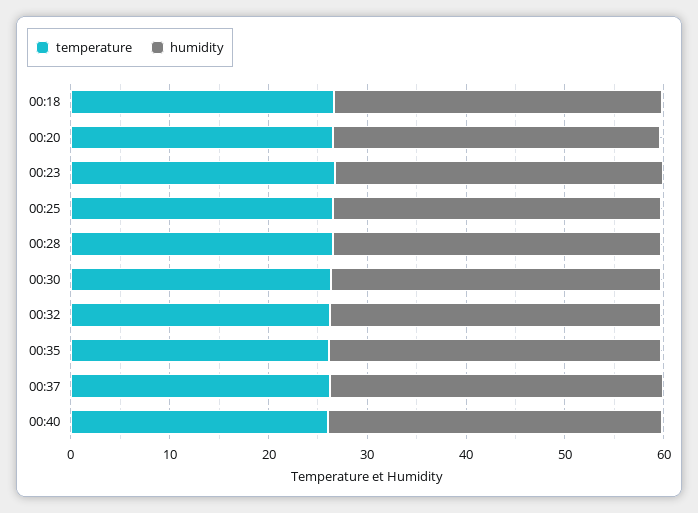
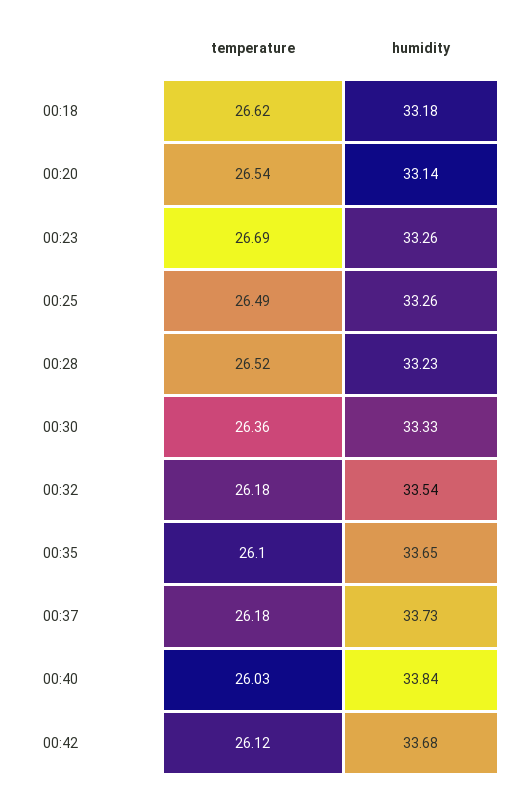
temperature, 00:42: none -> 26.12
humidity, 00:42: none -> 33.68

